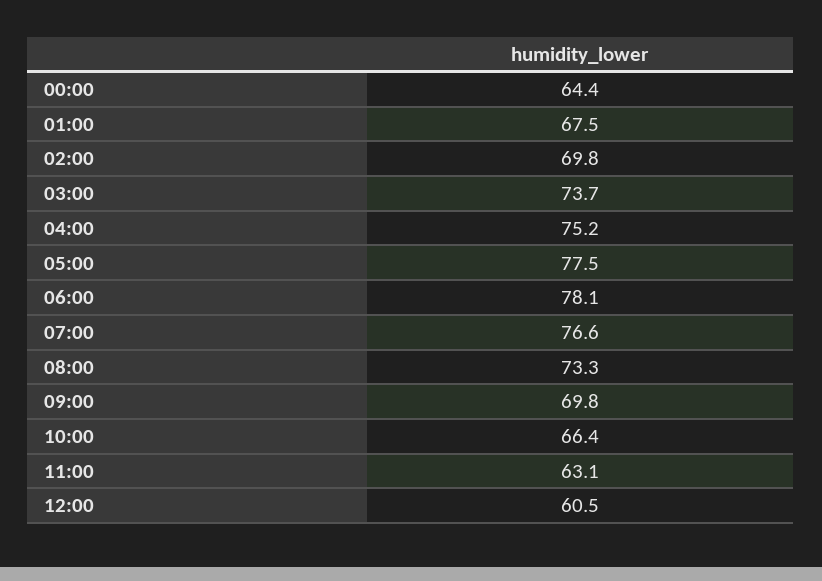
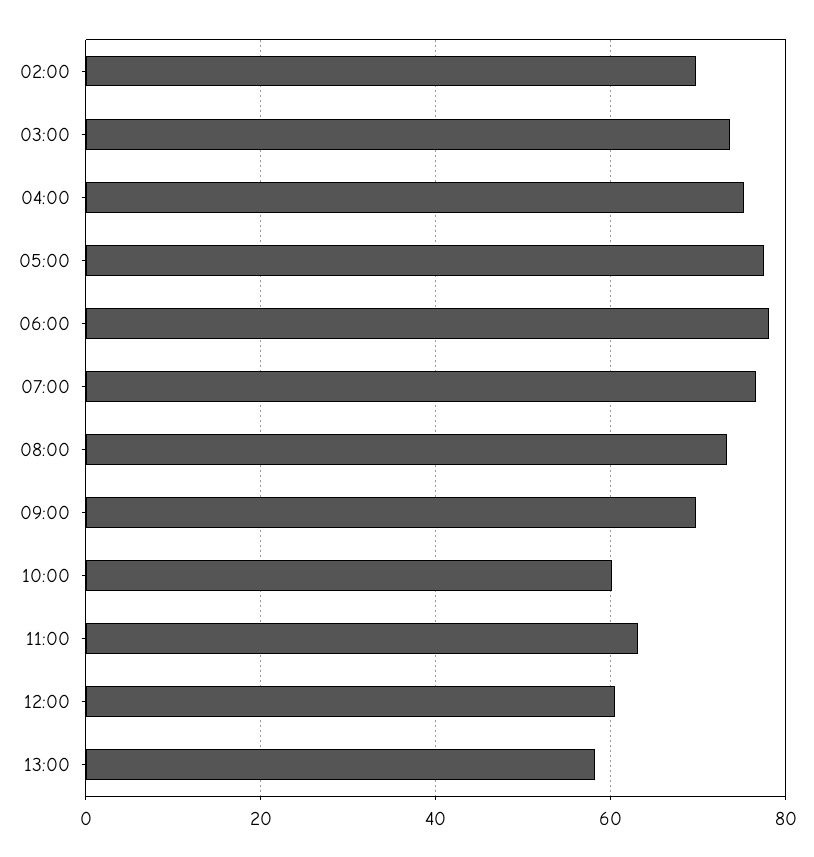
00:00: 64.4 -> none
01:00: 67.5 -> none
10:00: 66.4 -> 60
13:00: none -> 58

